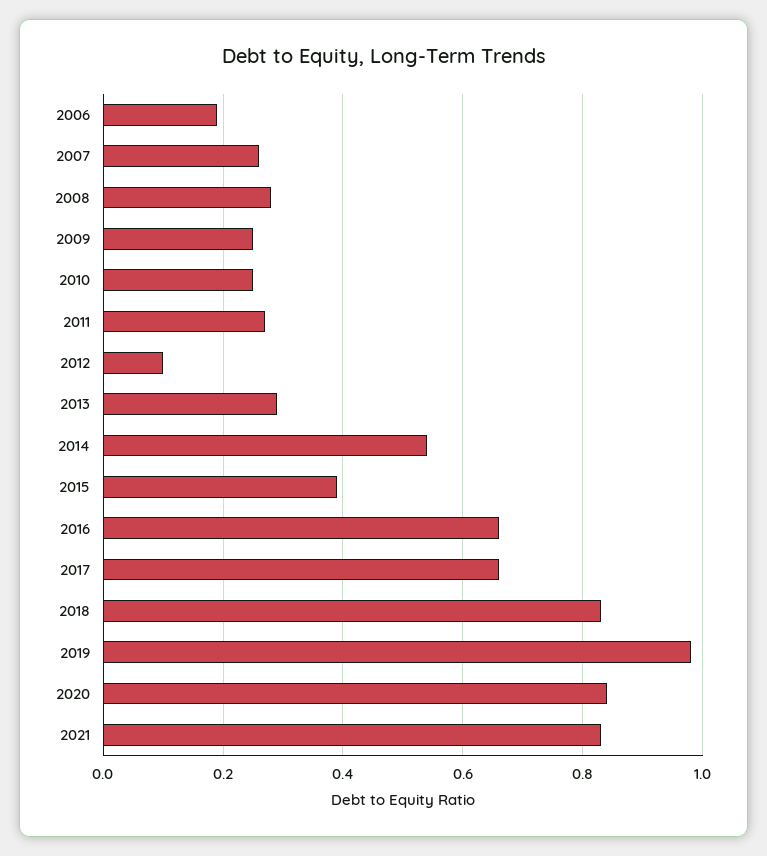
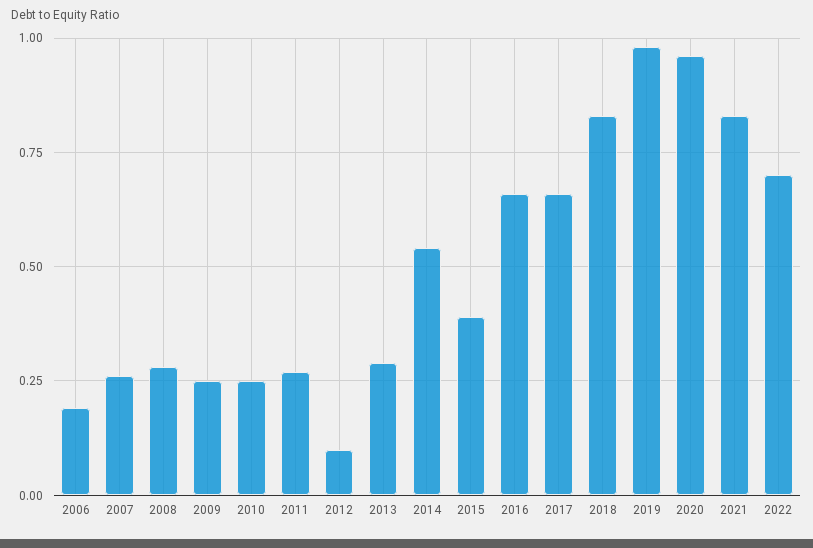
2020: 0.85 -> 0.95
2022: none -> 0.7

